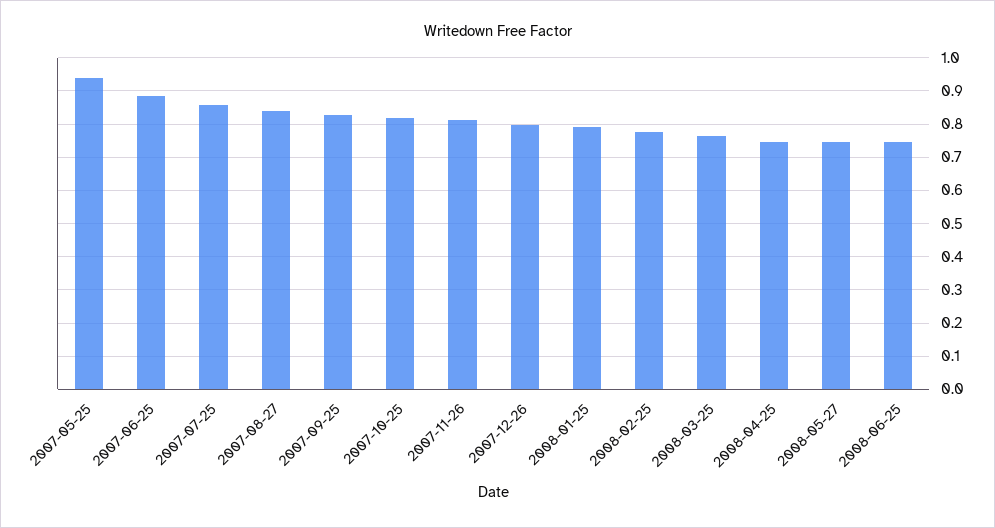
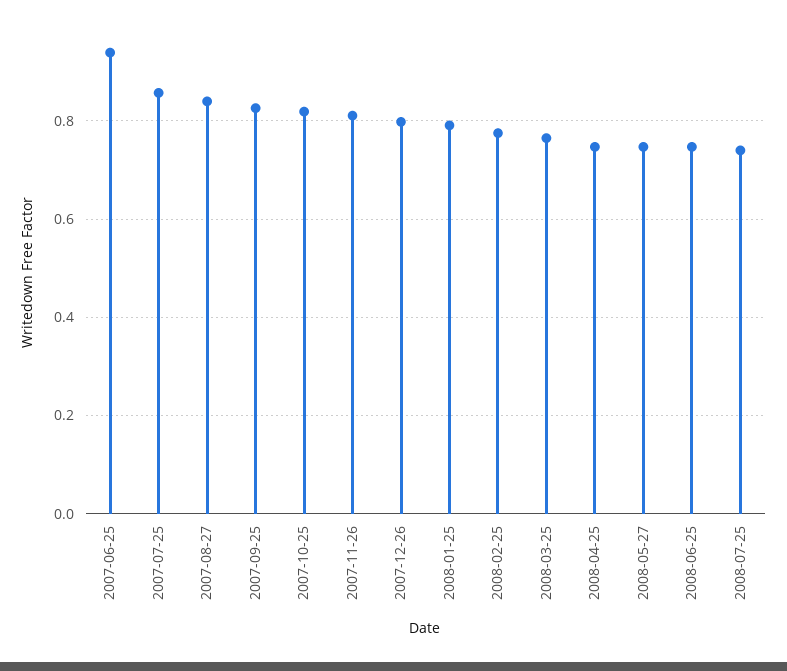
2007-05-25: 0.94 -> none
2007-06-25: 0.88 -> 0.94
2008-07-25: none -> 0.74

